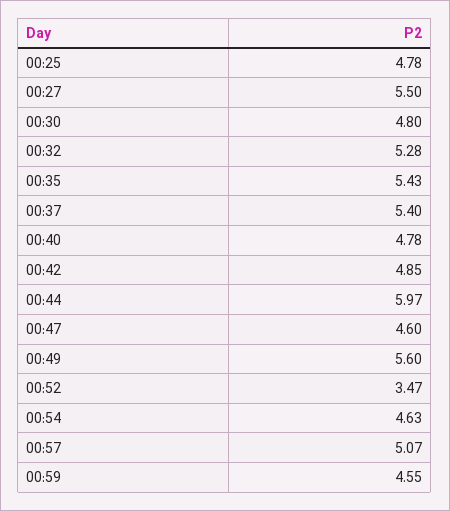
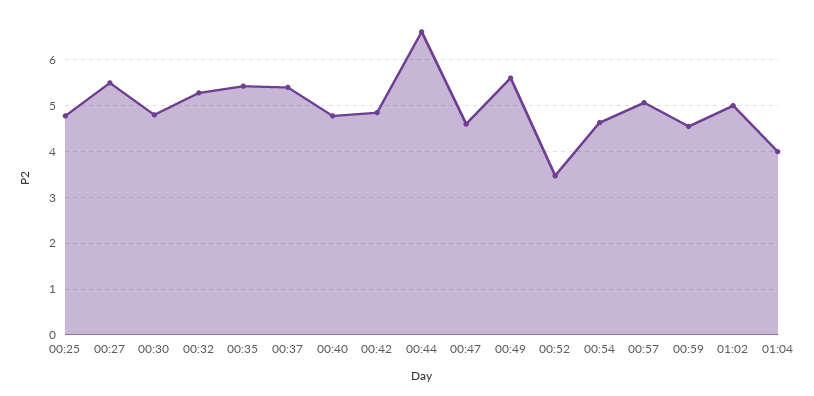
00:44: 5.97 -> 6.6
01:02: none -> 5
01:04: none -> 4

